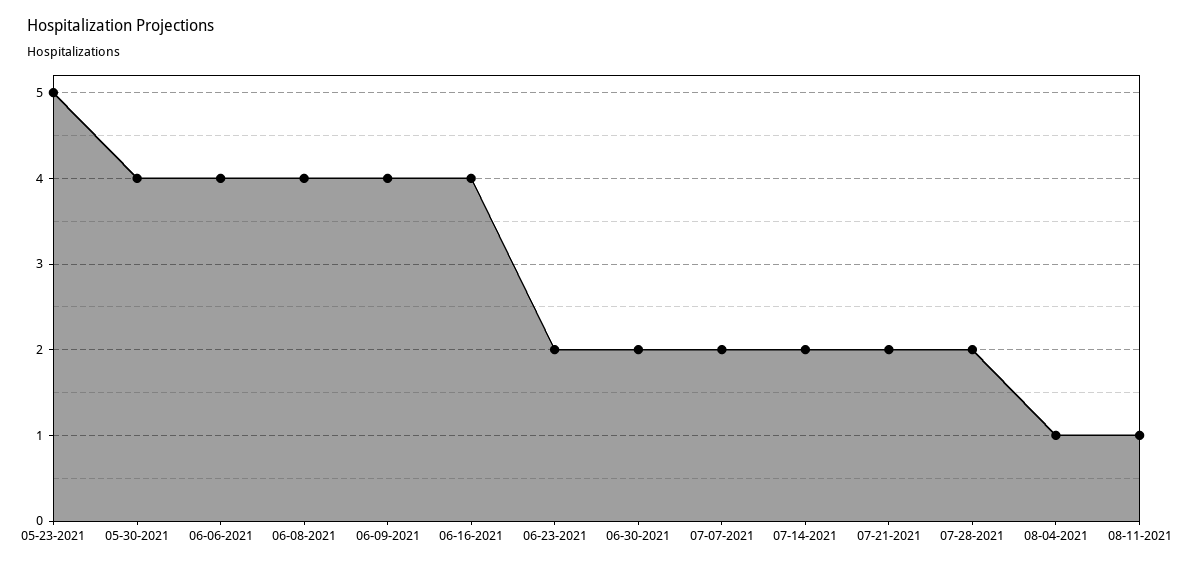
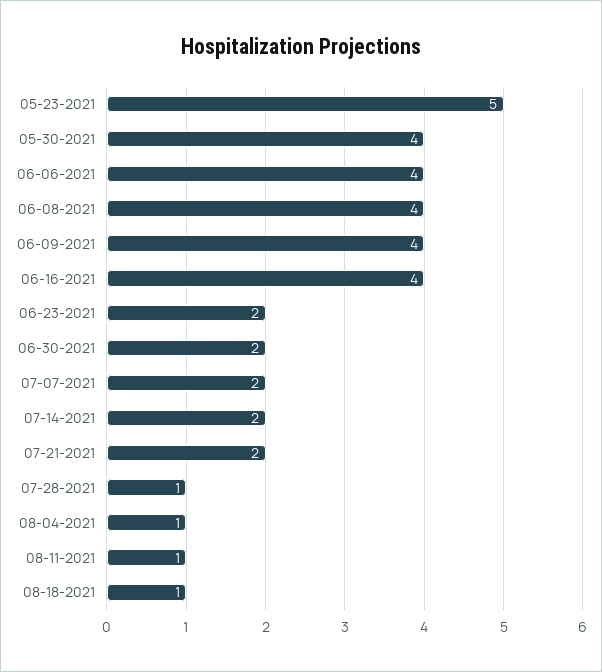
07-28-2021: 2 -> 1
08-18-2021: none -> 1

